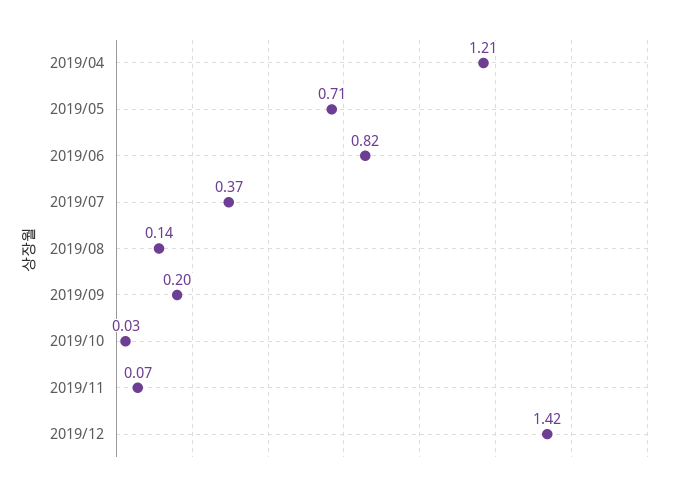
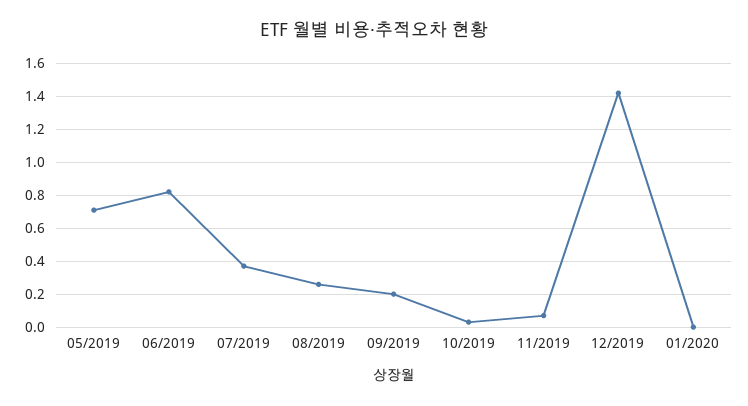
2019/04: 1.21 -> none
2019/08: 0.14 -> 0.25
01/2020: none -> 0

